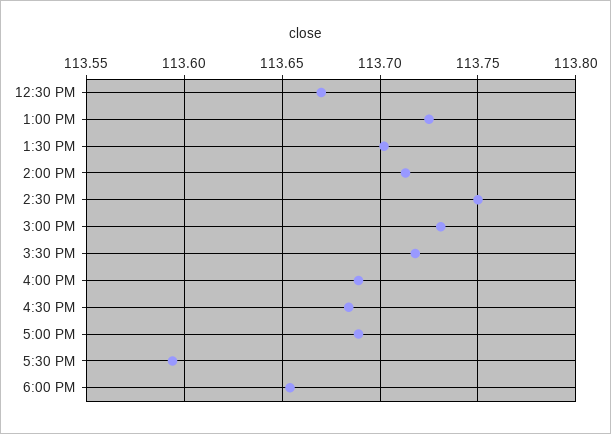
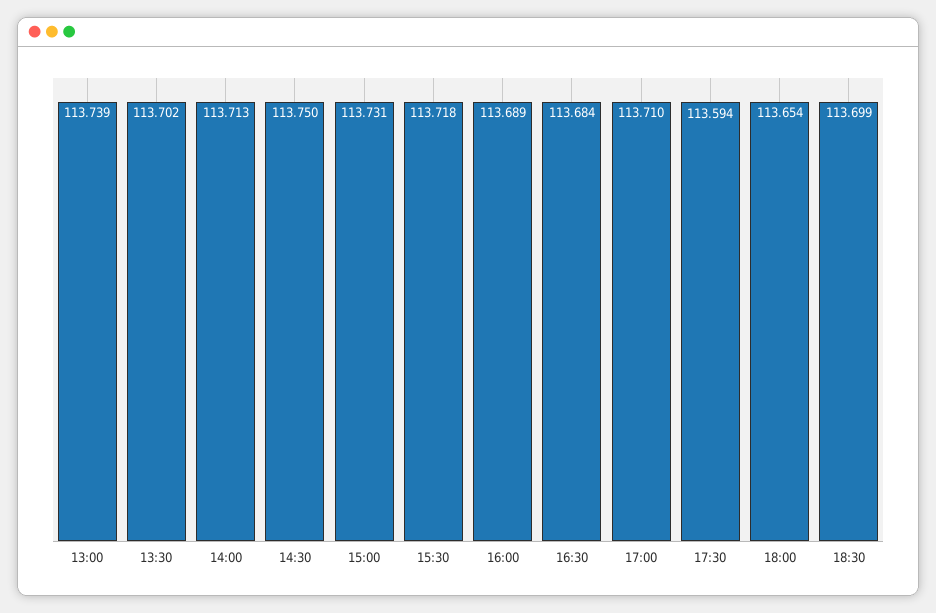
12:30 PM: 113.67 -> none
1:00 PM: 113.725 -> 113.739
5:00 PM: 113.69 -> 113.71
18:30: none -> 113.699

